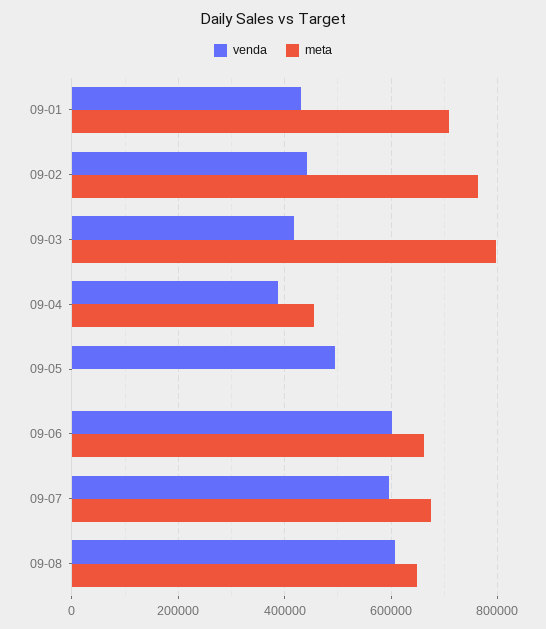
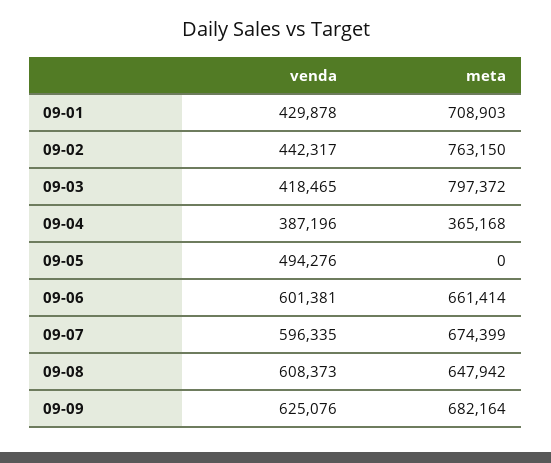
meta, 09-04: 460000 -> 365168
venda, 09-09: none -> 625076
meta, 09-09: none -> 682164

